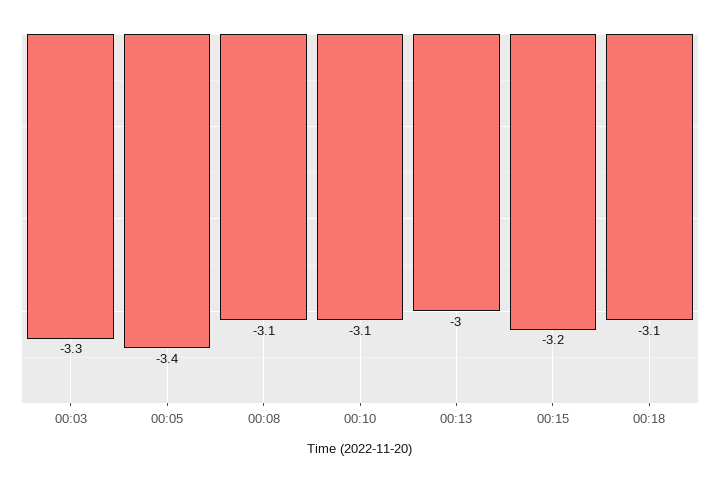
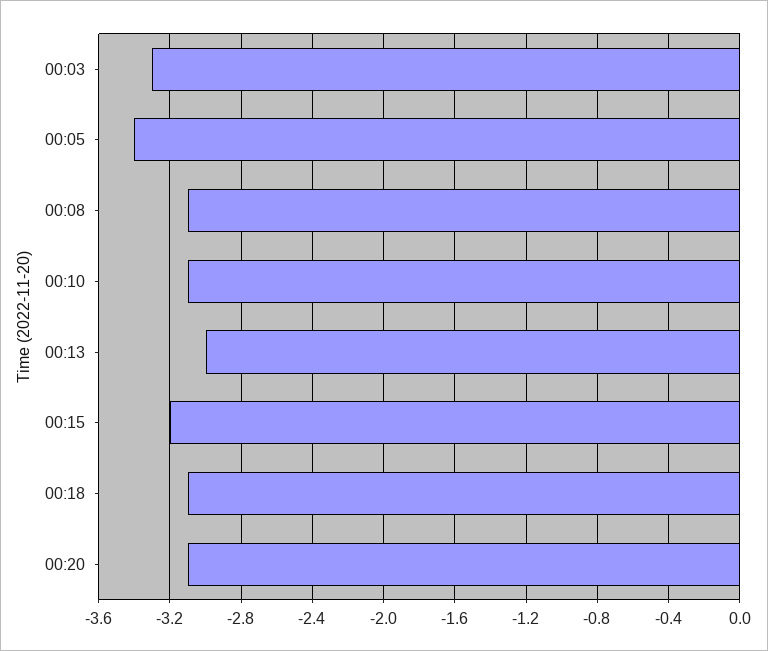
00:20: none -> -3.1

